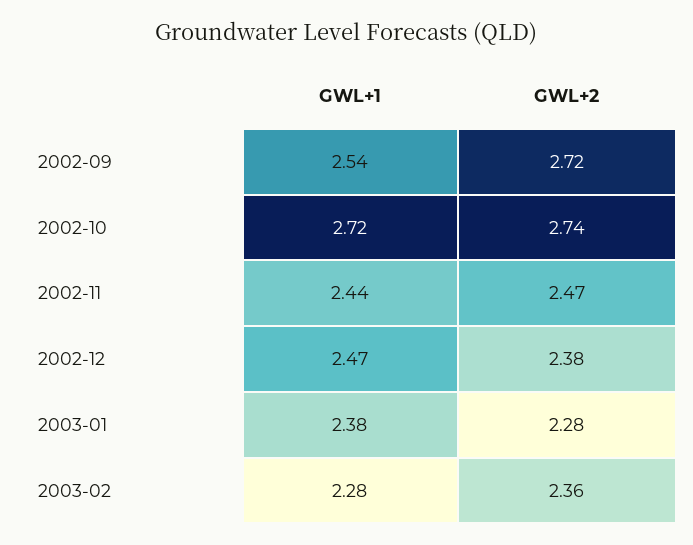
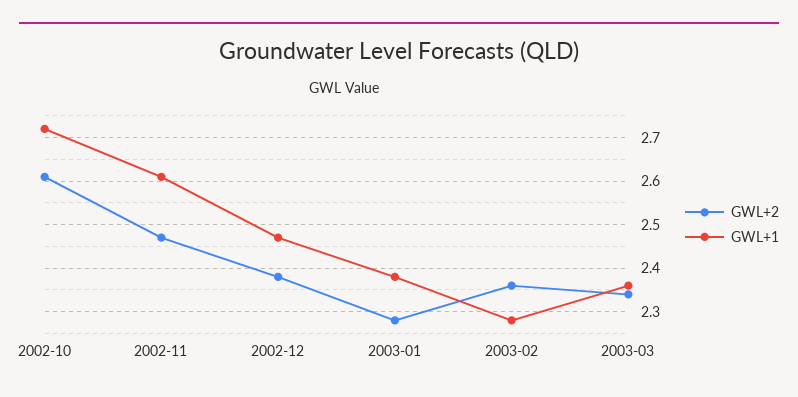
GWL+1, 2002-09: 2.54 -> none
GWL+2, 2002-09: 2.72 -> none
GWL+2, 2002-10: 2.74 -> 2.6
GWL+1, 2002-11: 2.44 -> 2.6
GWL+2, 2003-03: none -> 2.35
GWL+1, 2003-03: none -> 2.35

